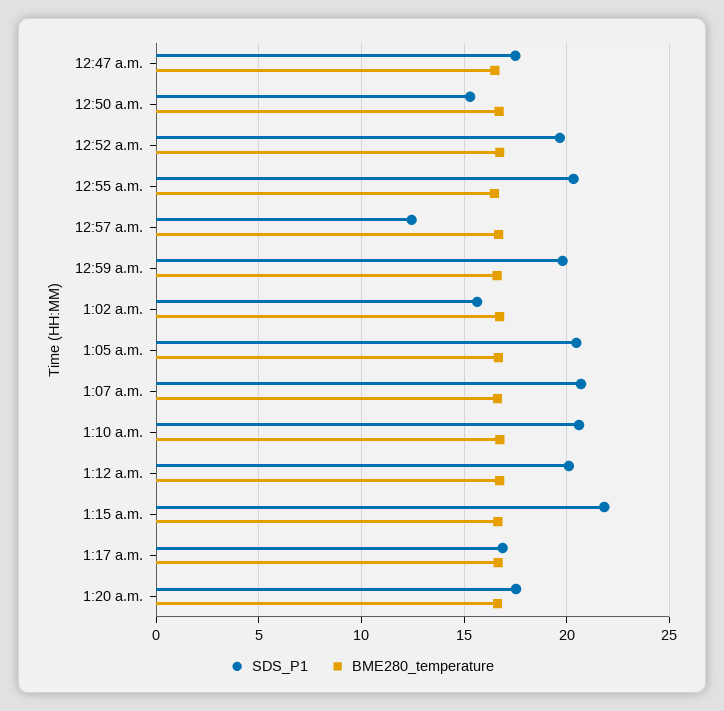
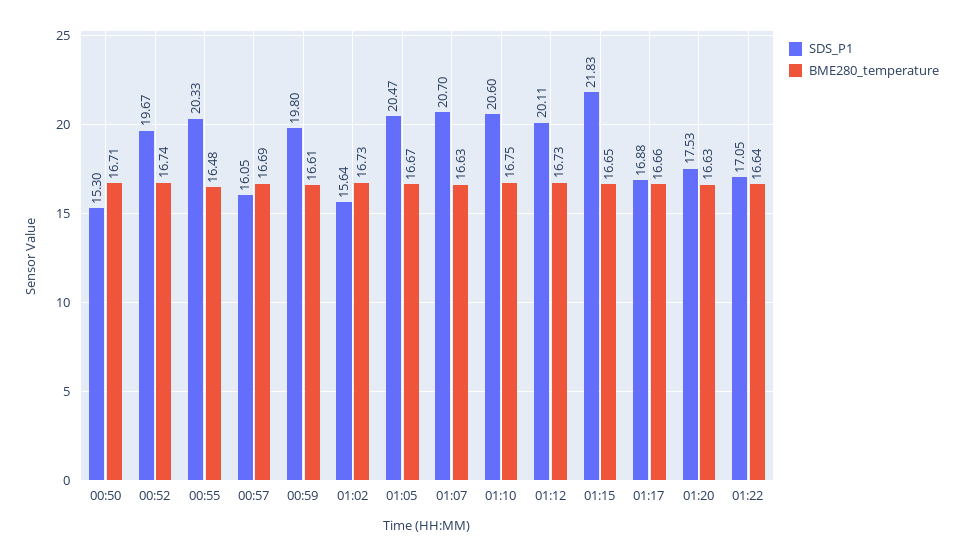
SDS_P1, 12:47 a.m.: 17.5 -> none
BME280_temperature, 12:47 a.m.: 16.5 -> none
SDS_P1, 12:57 a.m.: 12.5 -> 16.05
SDS_P1, 01:22: none -> 17.05
BME280_temperature, 01:22: none -> 16.64

